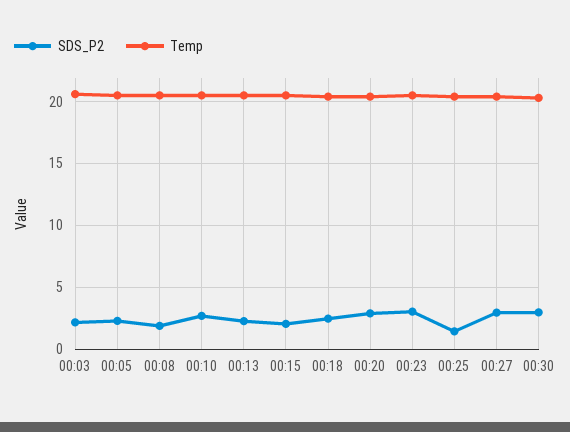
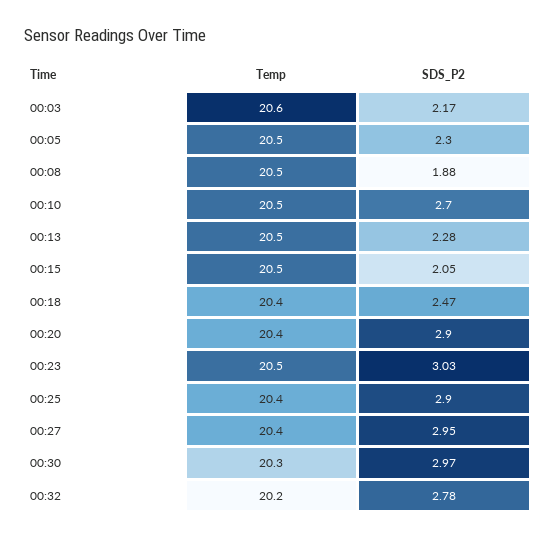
SDS_P2, 00:25: 1.5 -> 2.9
Temp, 00:32: none -> 20.2
SDS_P2, 00:32: none -> 2.78

